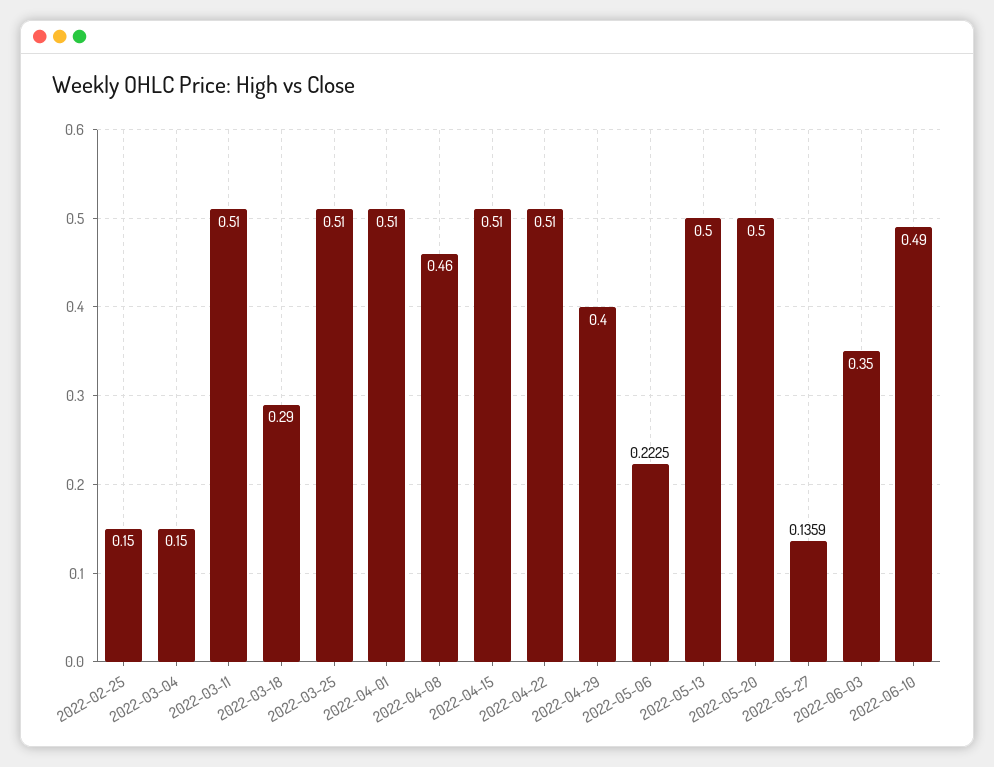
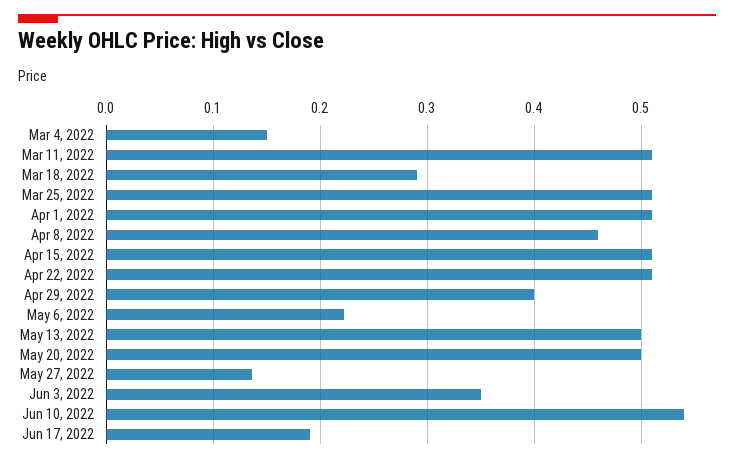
2022-02-25: 0.15 -> none
2022-06-10: 0.49 -> 0.54
Jun 17, 2022: none -> 0.19

